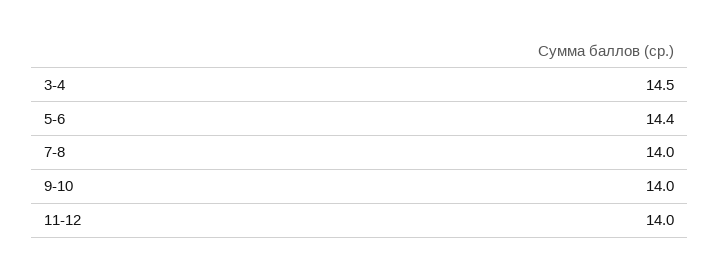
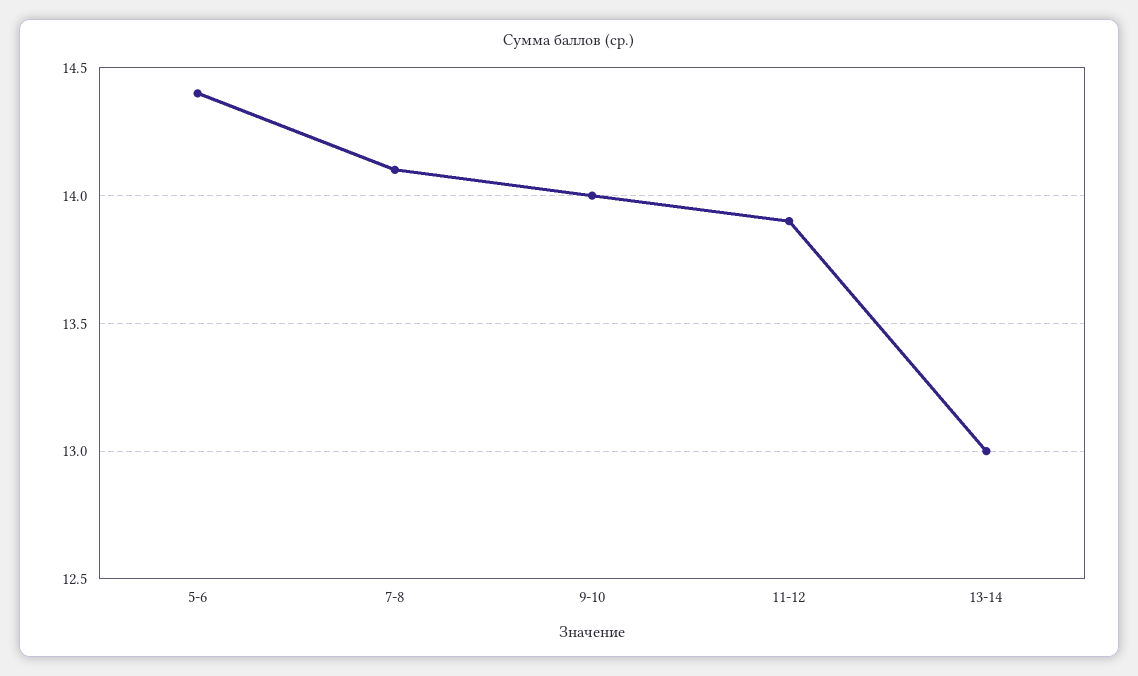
3-4: 14.5 -> none
7-8: 14 -> 14.1
11-12: 14 -> 13.9
13-14: none -> 13

